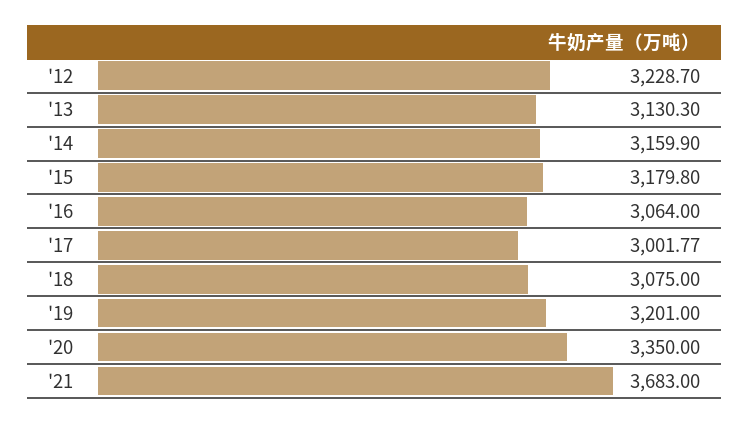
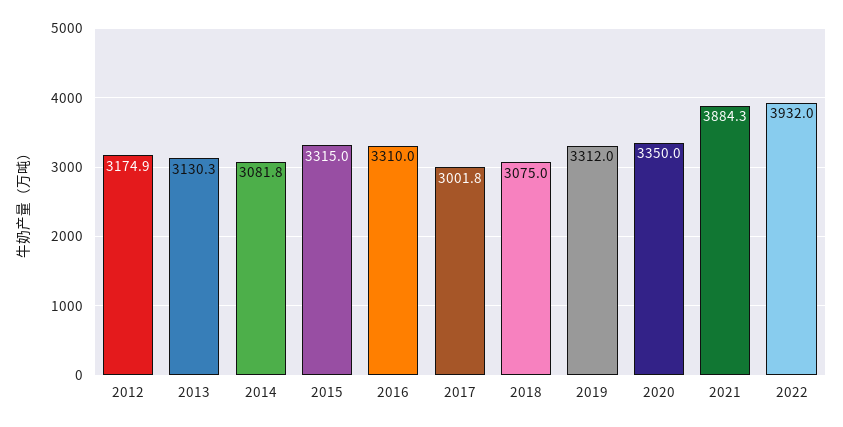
'12: 3228.7 -> 3174.9
'14: 3159.9 -> 3081.8
'15: 3179.8 -> 3315
'16: 3064 -> 3310
'19: 3201 -> 3312
'21: 3683 -> 3884.3
2022: none -> 3932

